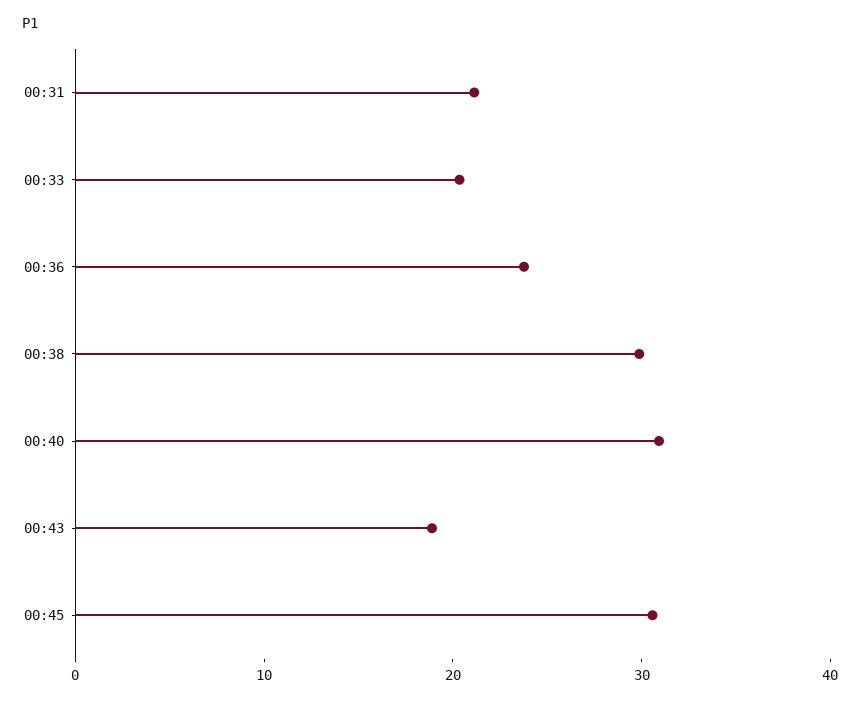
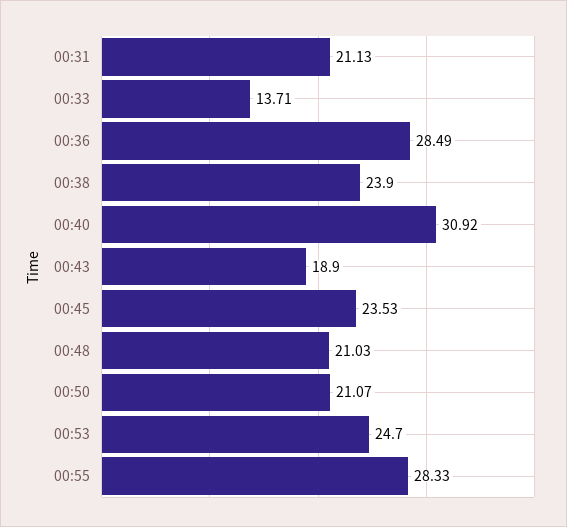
00:33: 20 -> 13.71
00:36: 24 -> 28.49
00:38: 30 -> 23.9
00:45: 30 -> 23.53
00:48: none -> 21.03
00:50: none -> 21.07
00:53: none -> 24.7
00:55: none -> 28.33

